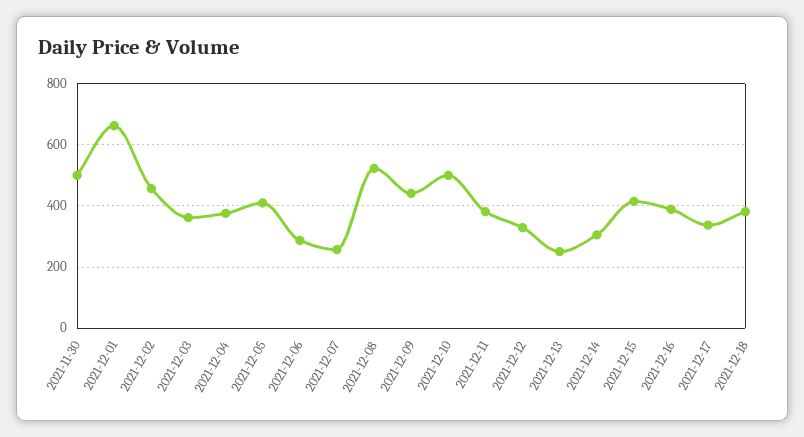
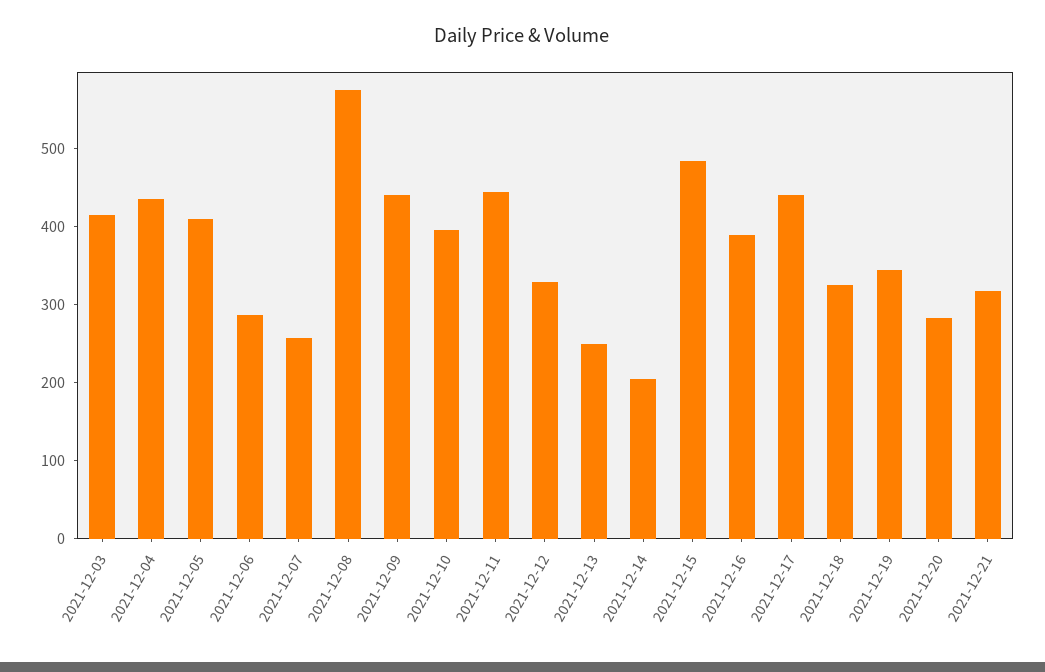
2021-11-30: 500 -> none
2021-12-01: 660 -> none
2021-12-02: 460 -> none
2021-12-03: 360 -> 420
2021-12-04: 380 -> 440
2021-12-08: 520 -> 580
2021-12-10: 500 -> 400
2021-12-11: 380 -> 440
2021-12-14: 300 -> 200
2021-12-15: 420 -> 480
2021-12-17: 340 -> 440
2021-12-18: 380 -> 320
2021-12-19: none -> 340
2021-12-20: none -> 280
2021-12-21: none -> 320

